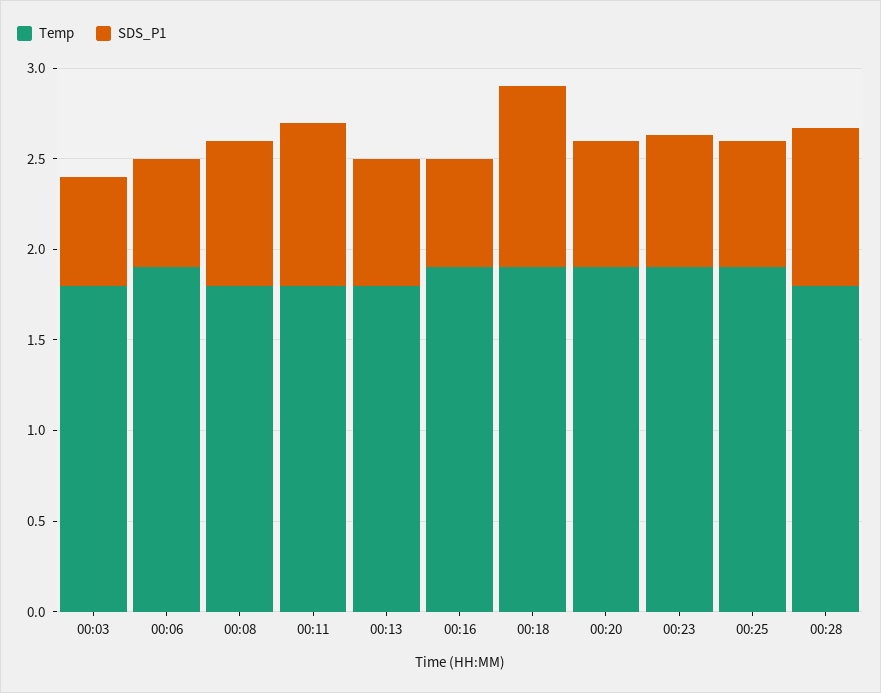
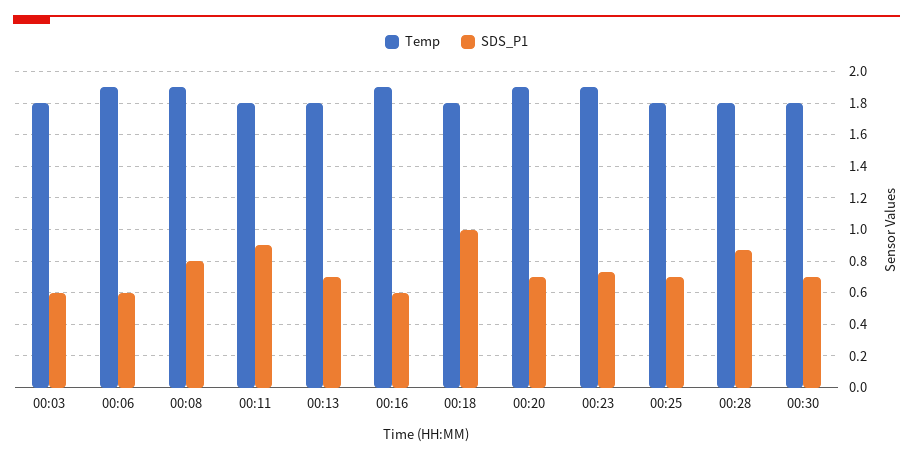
Temp, 00:08: 1.8 -> 1.9
Temp, 00:18: 1.9 -> 1.8
Temp, 00:25: 1.9 -> 1.8
Temp, 00:30: none -> 1.8
SDS_P1, 00:30: none -> 0.7

